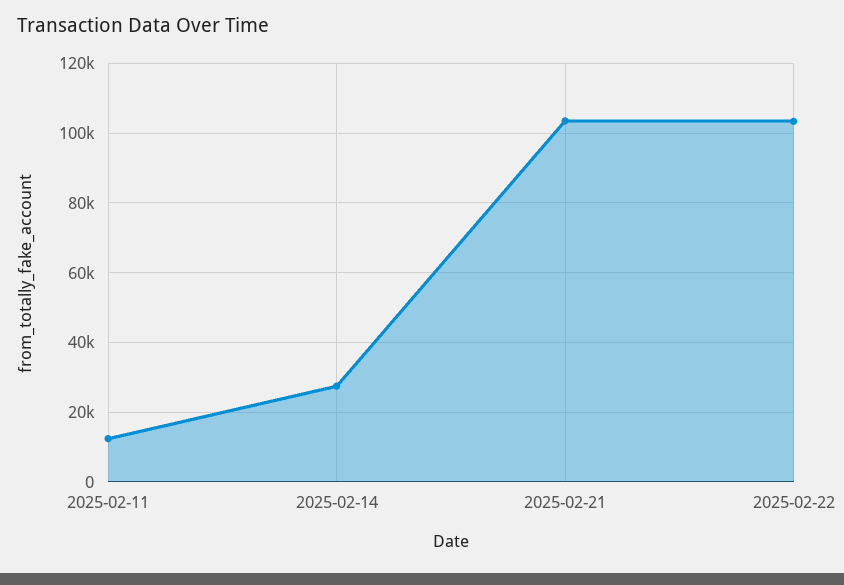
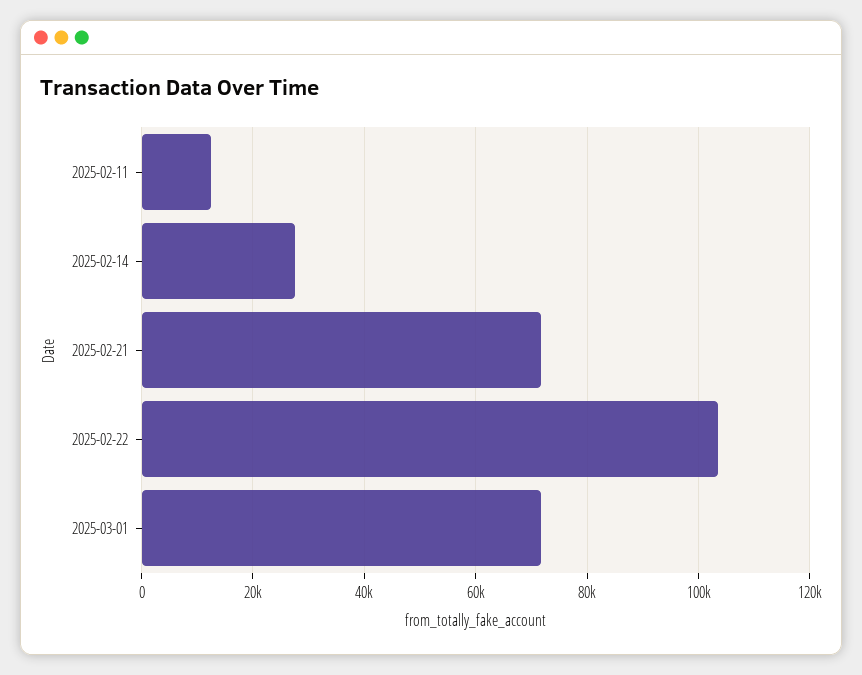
2025-02-21: 104000 -> 72000
2025-03-01: none -> 72000

